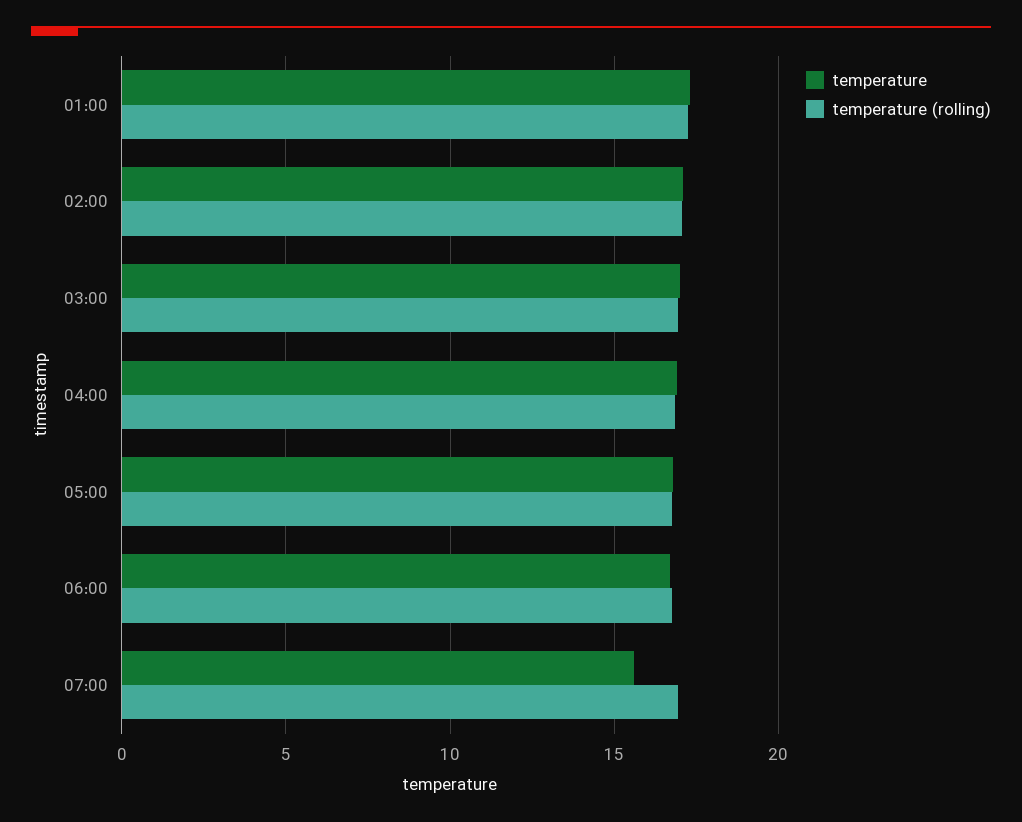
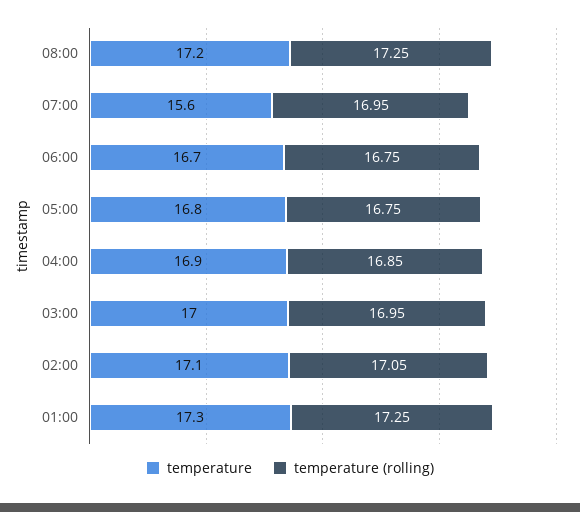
temperature, 08:00: none -> 17.2
temperature (rolling), 08:00: none -> 17.25

